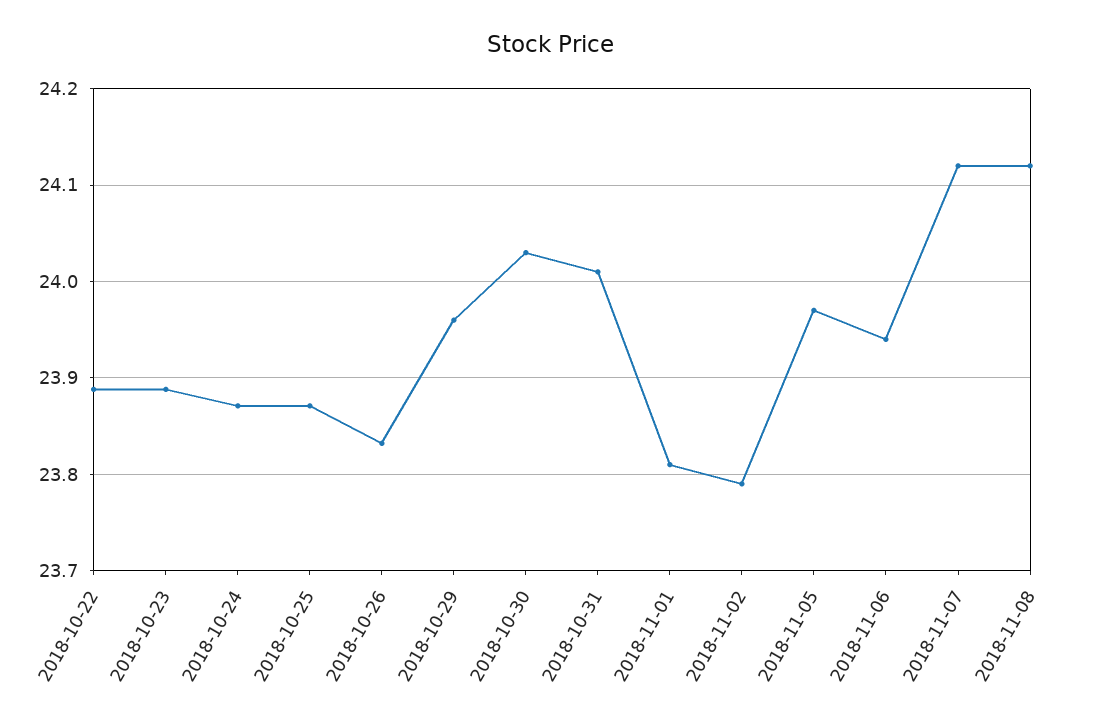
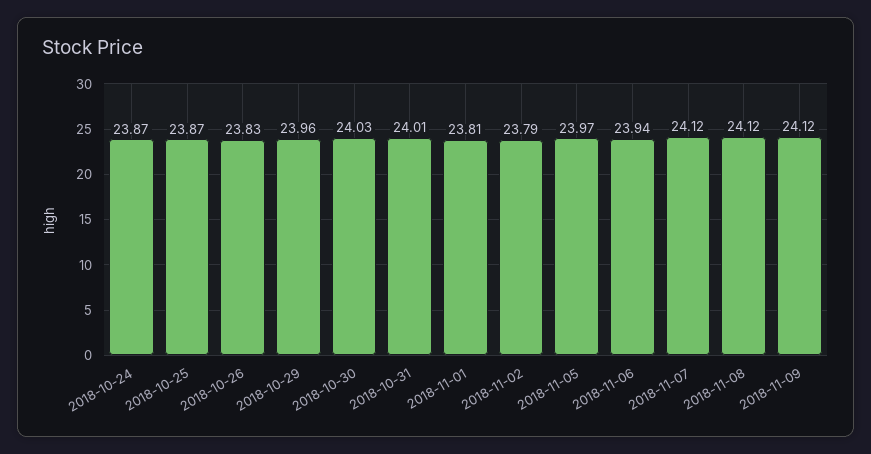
2018-10-22: 23.89 -> none
2018-10-23: 23.89 -> none
2018-11-09: none -> 24.12

